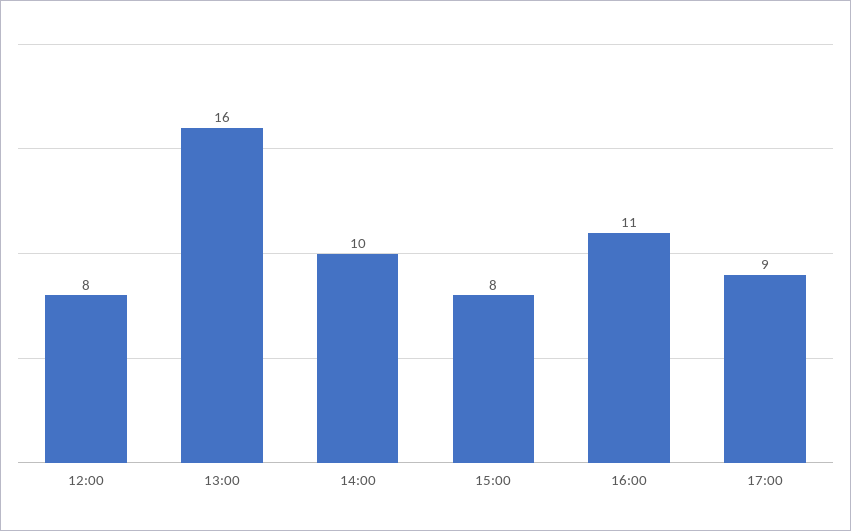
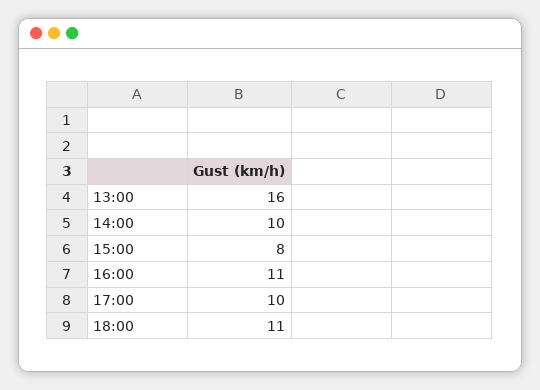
12:00: 8 -> none
17:00: 9 -> 10
18:00: none -> 11

